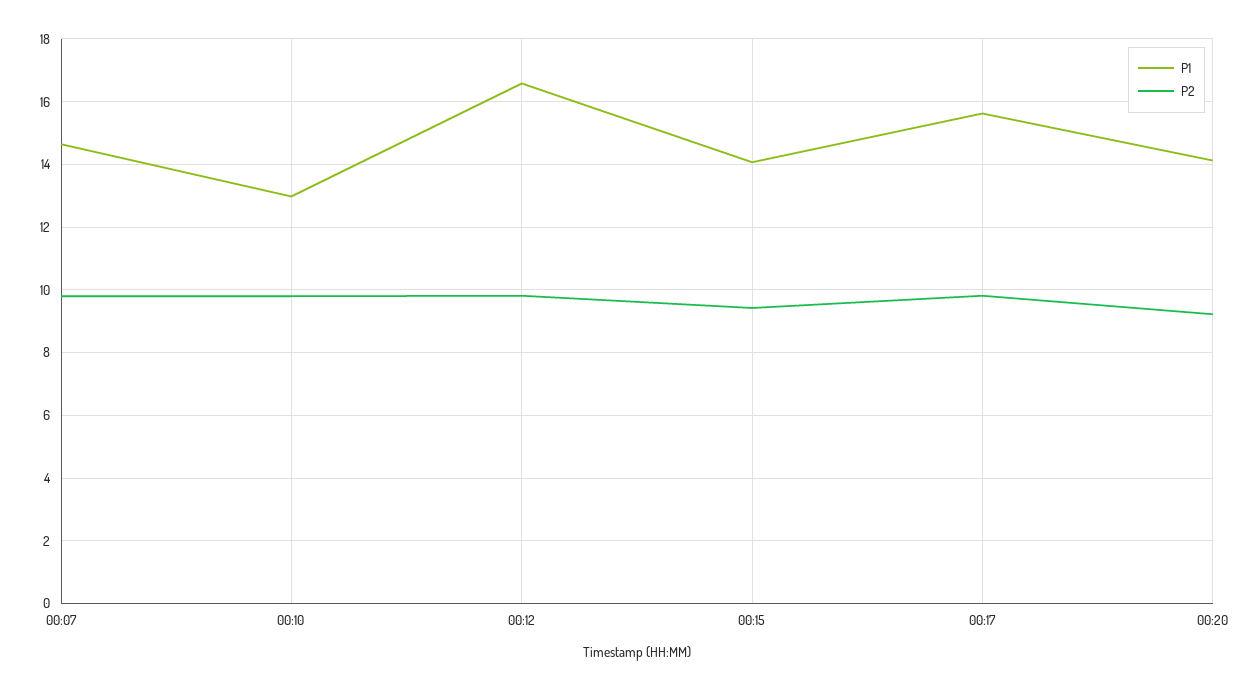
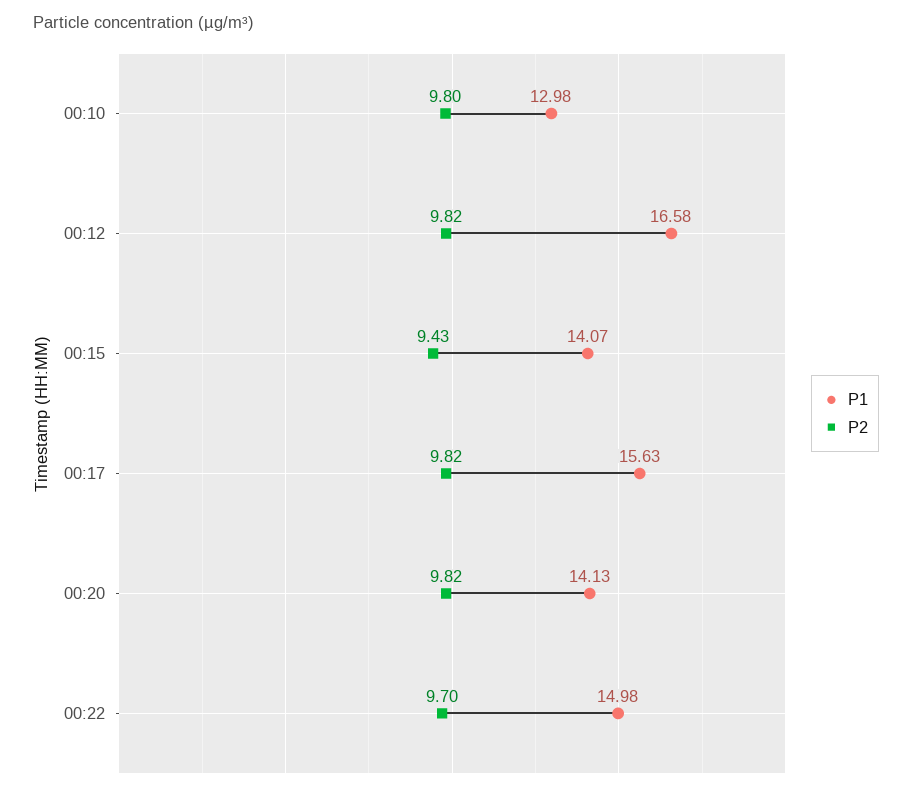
P1, 00:07: 14.6 -> none
P2, 00:07: 9.8 -> none
P2, 00:20: 9.2 -> 9.82
P1, 00:22: none -> 14.98
P2, 00:22: none -> 9.7

